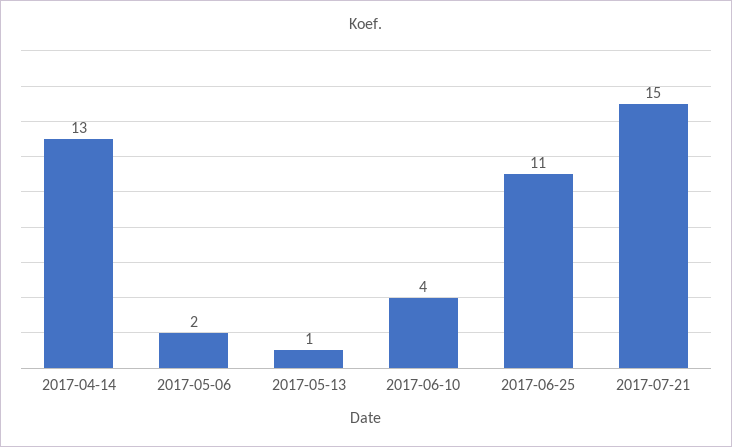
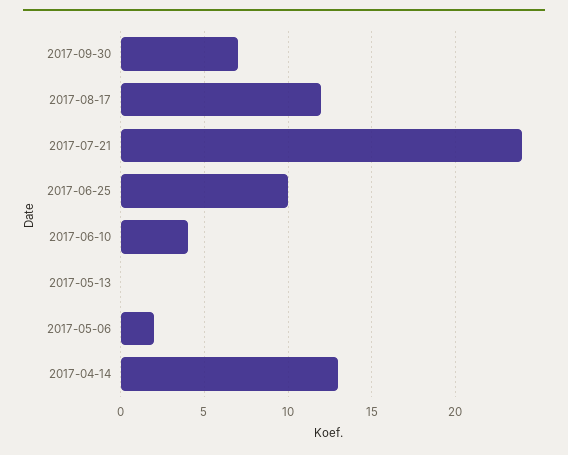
2017-05-13: 1 -> 0
2017-06-25: 11 -> 10
2017-07-21: 15 -> 24
2017-09-30: none -> 7
2017-08-17: none -> 12

